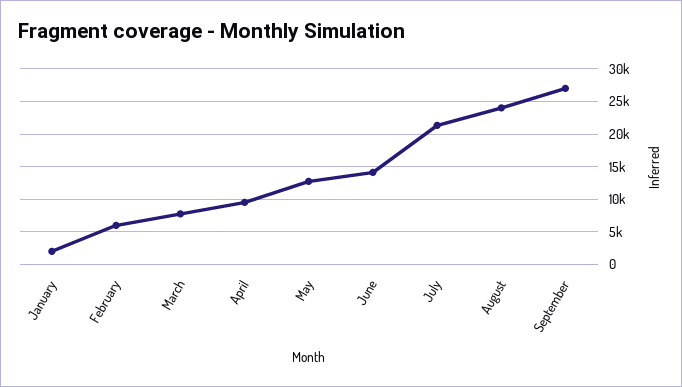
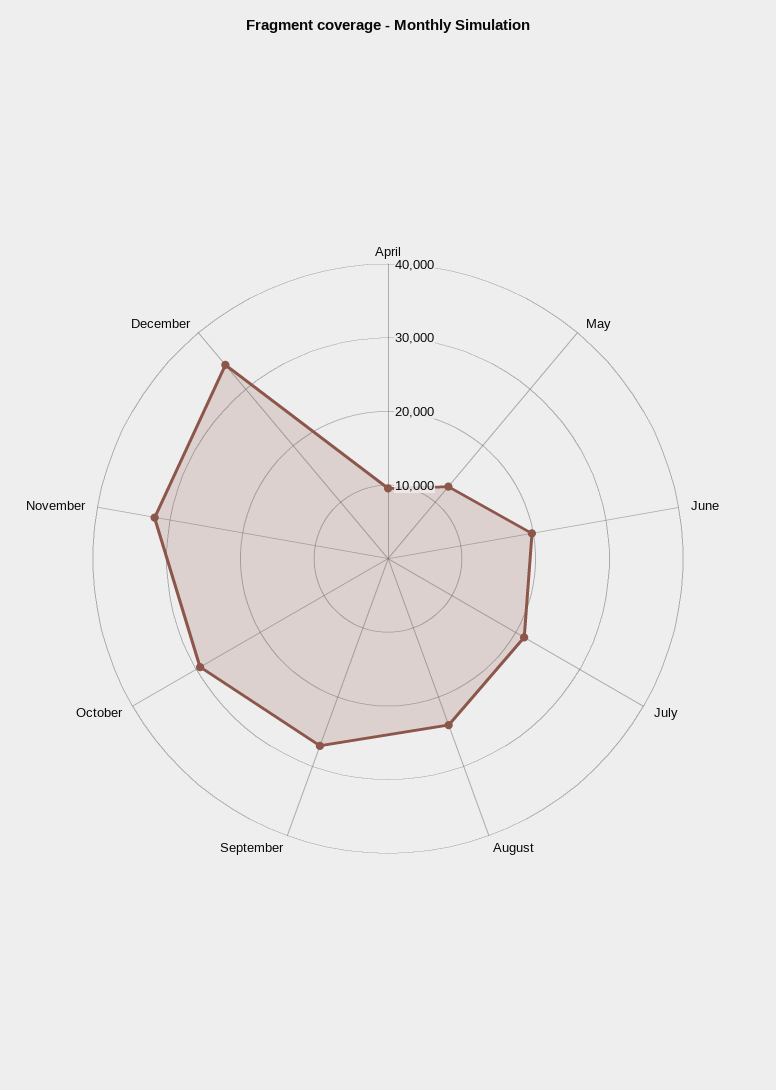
January: 2000 -> none
February: 6000 -> none
March: 8000 -> none
June: 14000 -> 20000
October: none -> 30000
November: none -> 32000
December: none -> 34000

